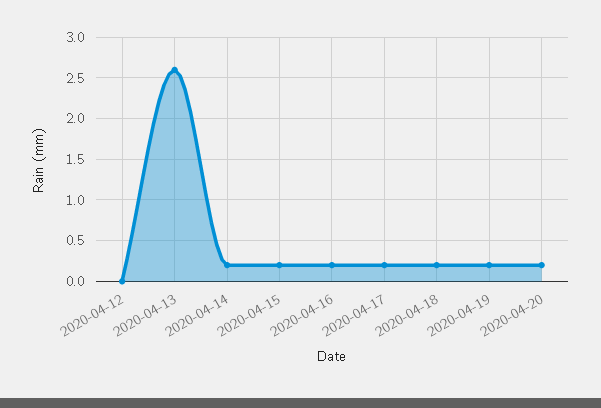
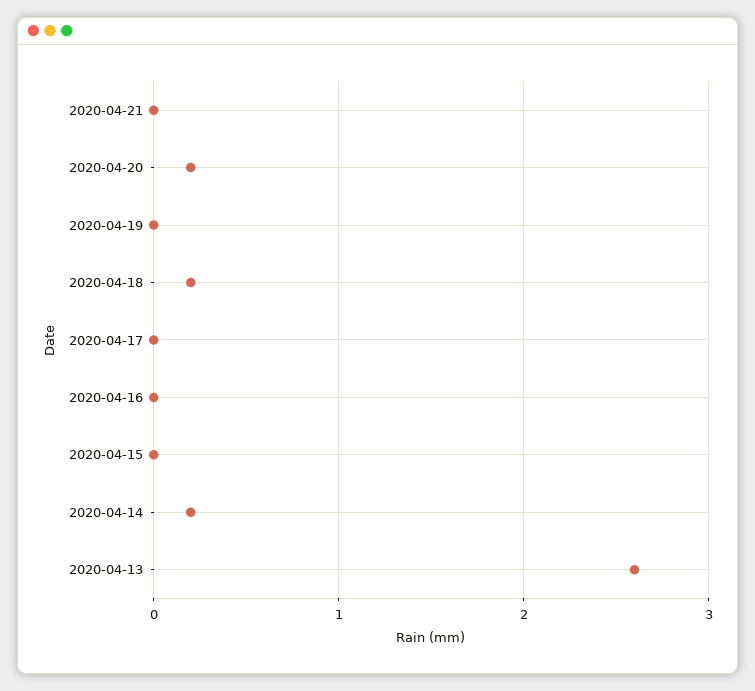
2020-04-12: 0 -> none
2020-04-15: 0.2 -> 0
2020-04-16: 0.2 -> 0
2020-04-17: 0.2 -> 0
2020-04-19: 0.2 -> 0
2020-04-21: none -> 0

